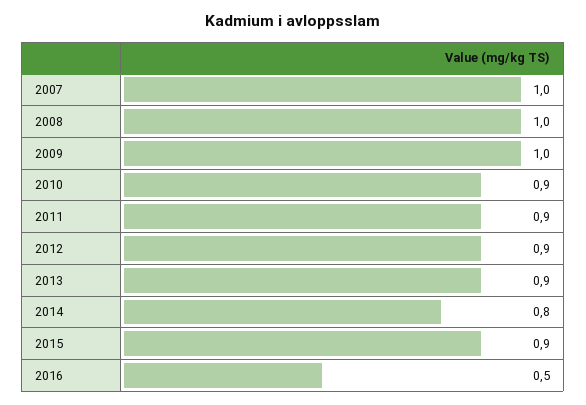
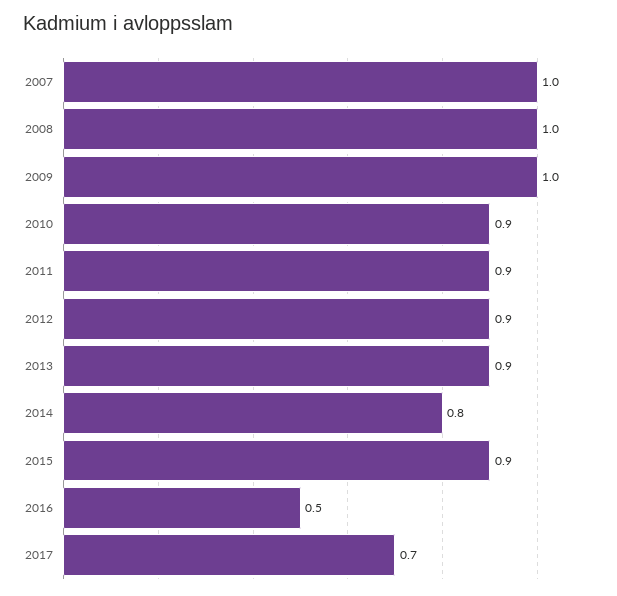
2017: none -> 0.7

